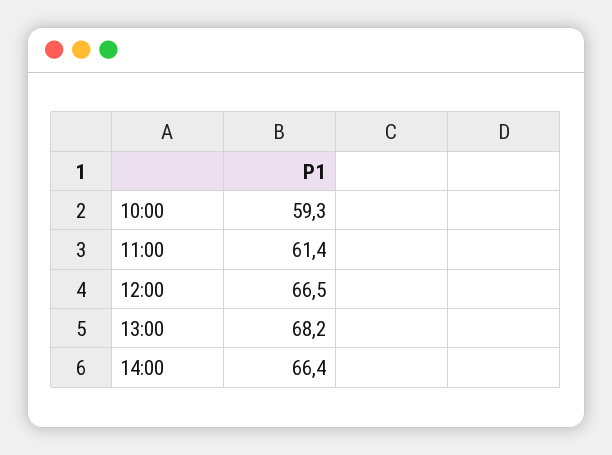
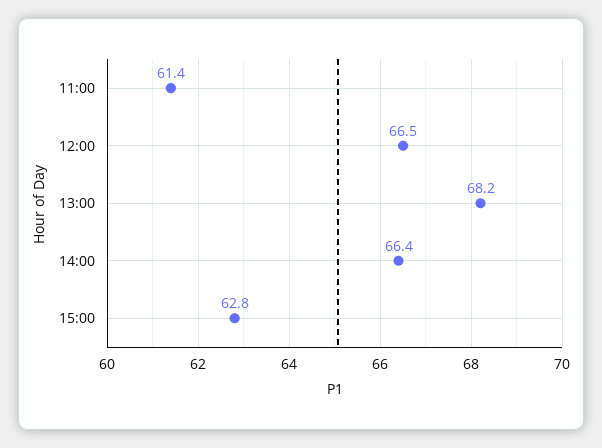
10:00: 59.3 -> none
15:00: none -> 62.8

